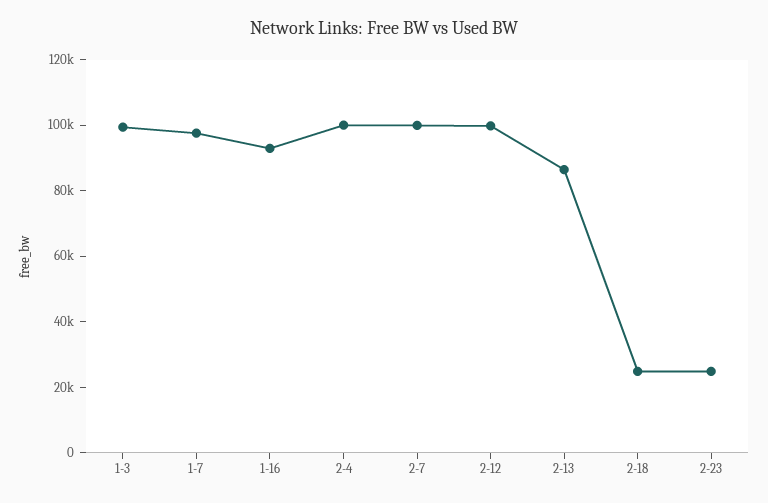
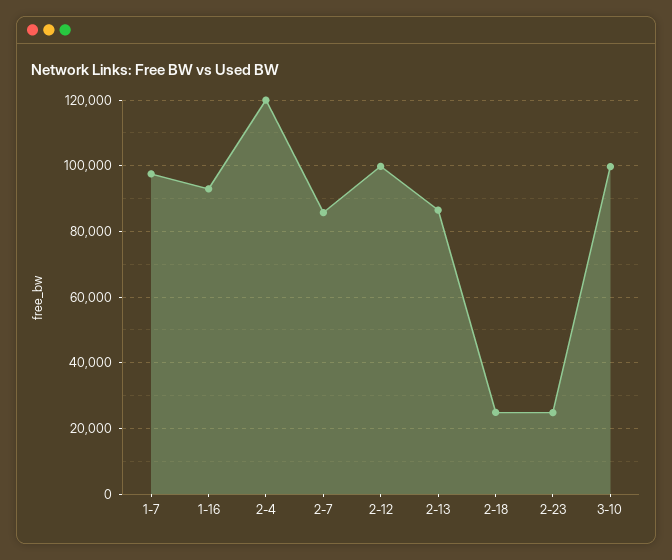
1-3: 100000 -> none
2-4: 100000 -> 120000
2-7: 100000 -> 86000
3-10: none -> 100000

